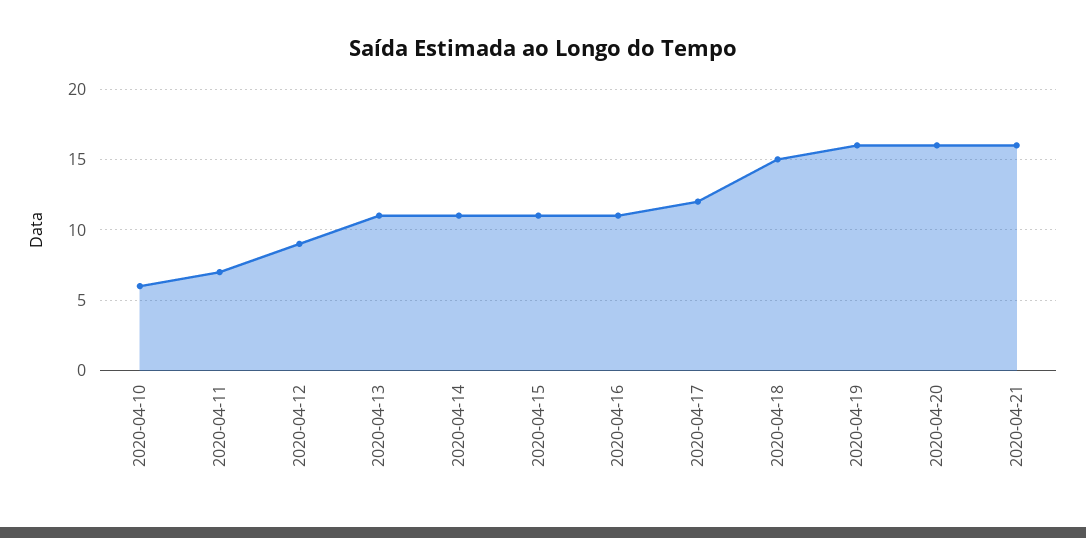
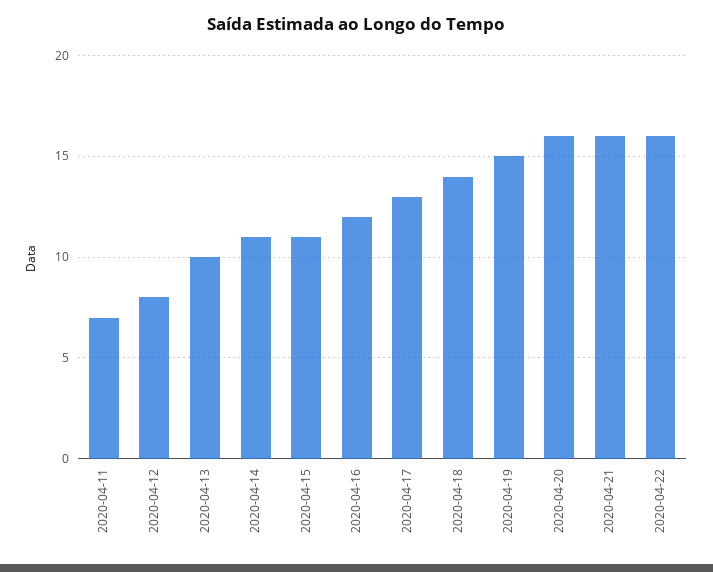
2020-04-10: 6 -> none
2020-04-12: 9 -> 8
2020-04-13: 11 -> 10
2020-04-16: 11 -> 12
2020-04-17: 12 -> 13
2020-04-18: 15 -> 14
2020-04-19: 16 -> 15
2020-04-22: none -> 16

